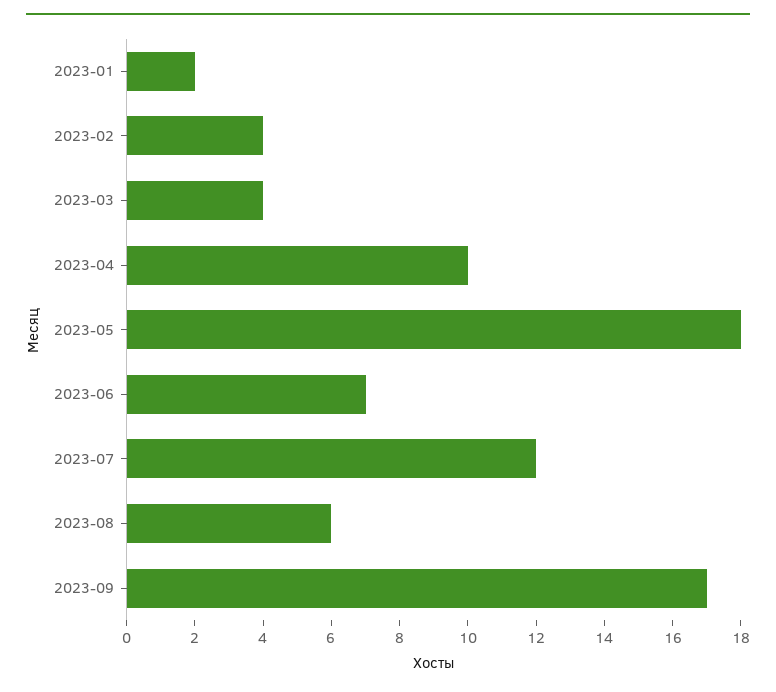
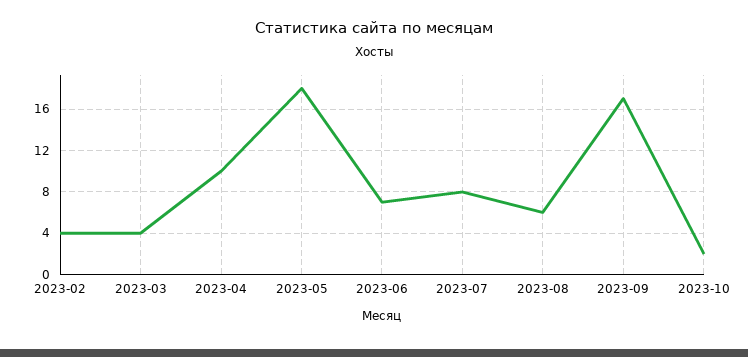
2023-01: 2 -> none
2023-07: 12 -> 8
2023-10: none -> 2

